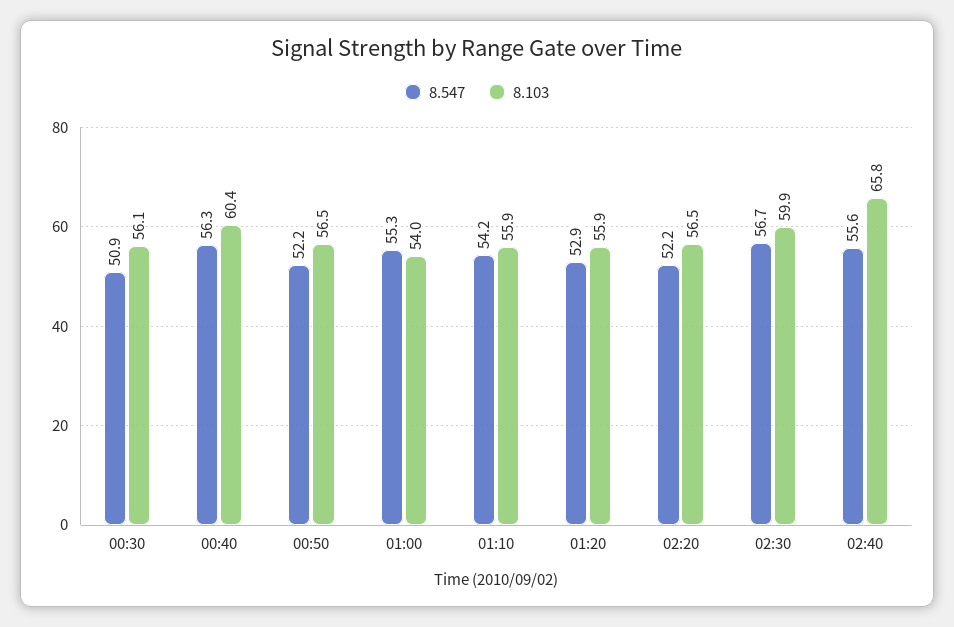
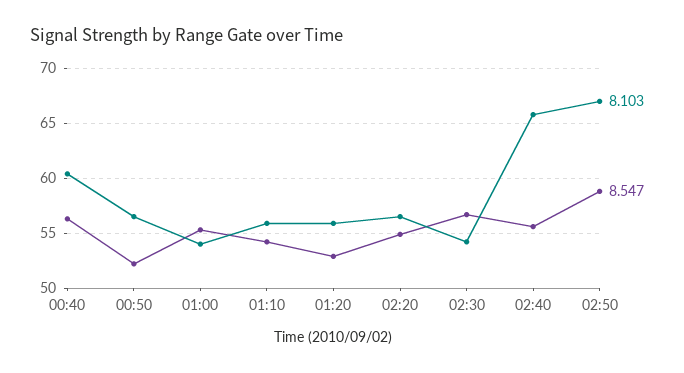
8.547, 00:30: 50.9 -> none
8.103, 00:30: 56.1 -> none
8.547, 02:20: 52.2 -> 55
8.103, 02:30: 59.9 -> 54
8.103, 02:50: none -> 67
8.547, 02:50: none -> 59

